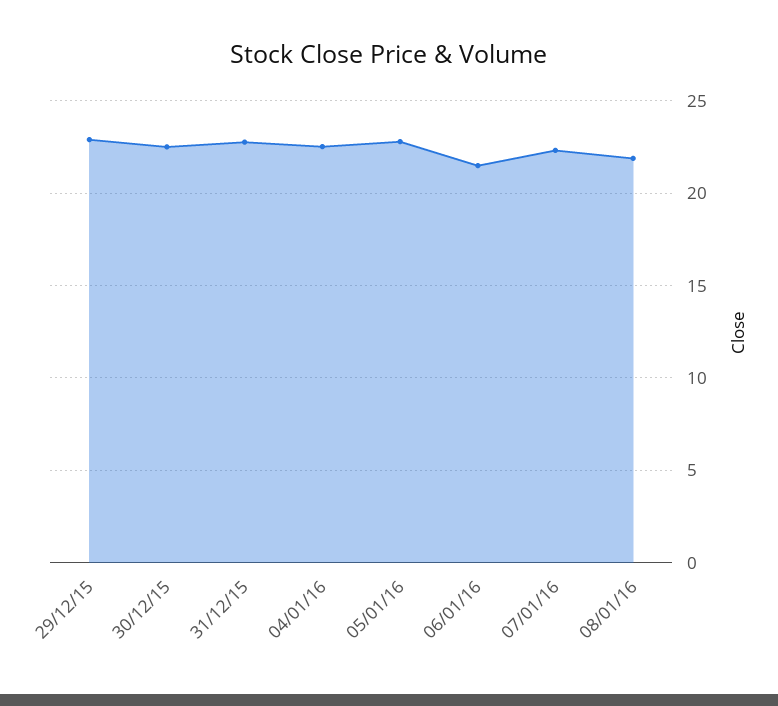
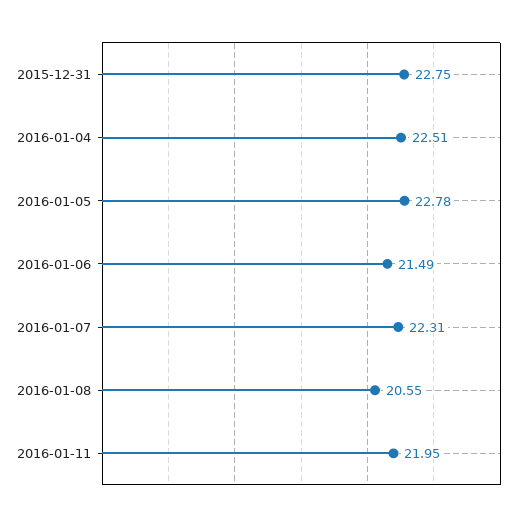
29/12/15: 23 -> none
30/12/15: 22.5 -> none
08/01/16: 22 -> 20.55
2016-01-11: none -> 21.95

